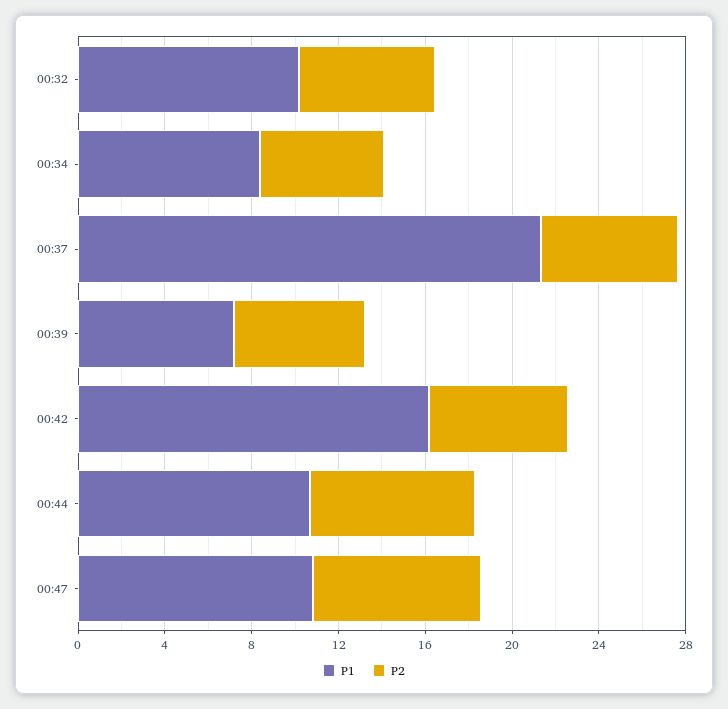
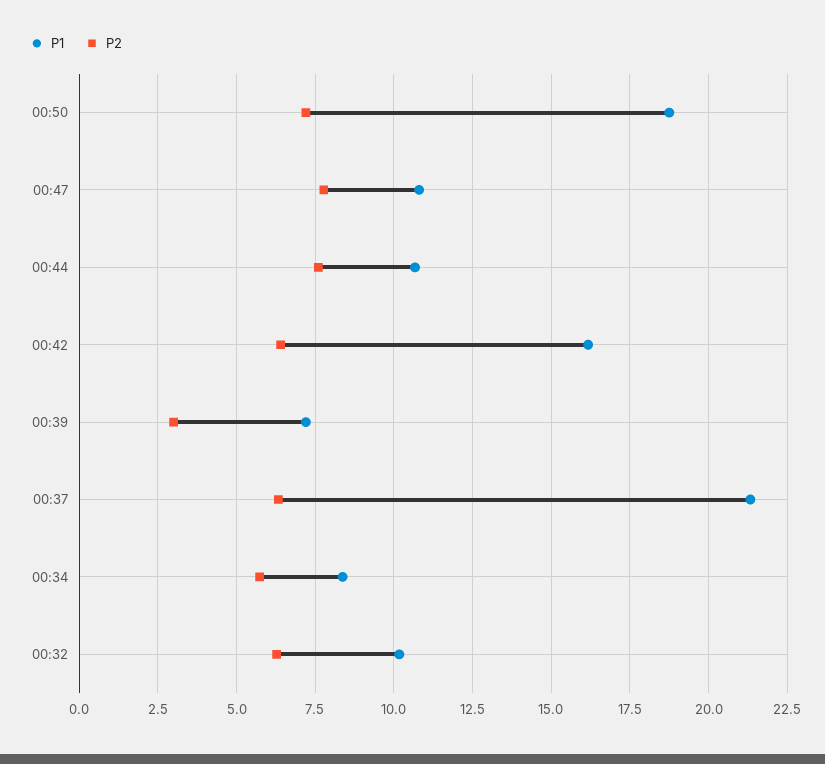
P2, 00:39: 6 -> 3
P1, 00:50: none -> 18.75
P2, 00:50: none -> 7.25

